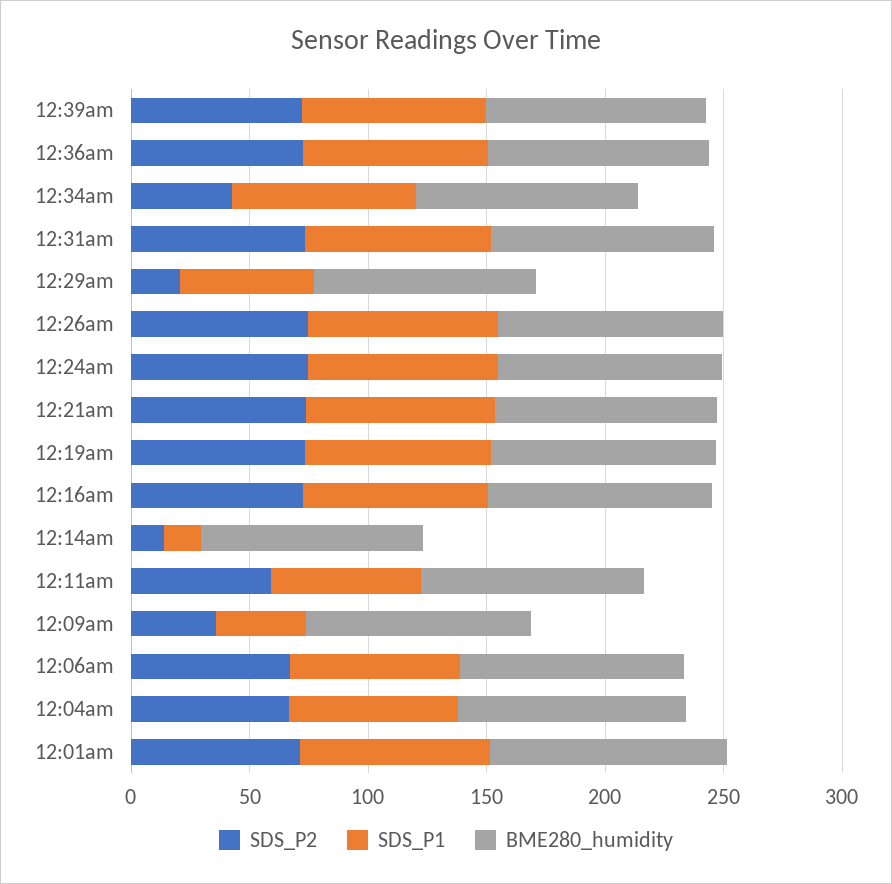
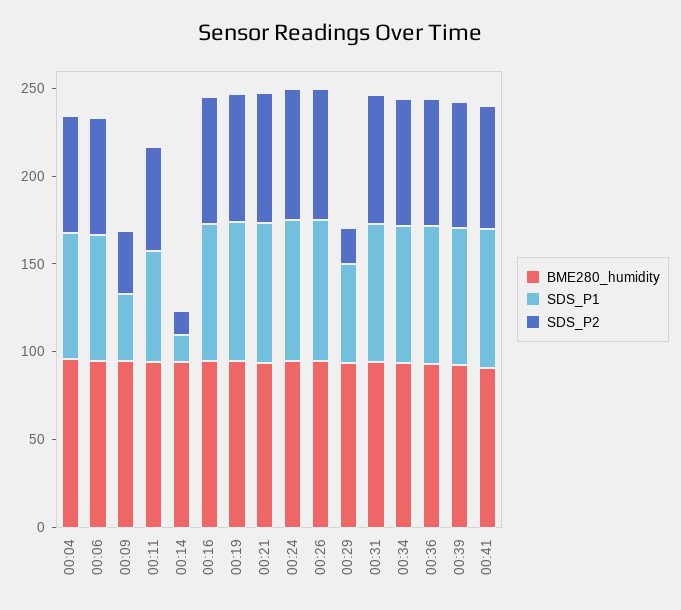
SDS_P2, 12:34am: 40 -> 70
SDS_P2, 12:01am: 70 -> none
SDS_P1, 12:01am: 80 -> none
BME280_humidity, 12:01am: 100 -> none
BME280_humidity, 00:41: none -> 90
SDS_P1, 00:41: none -> 80
SDS_P2, 00:41: none -> 70

